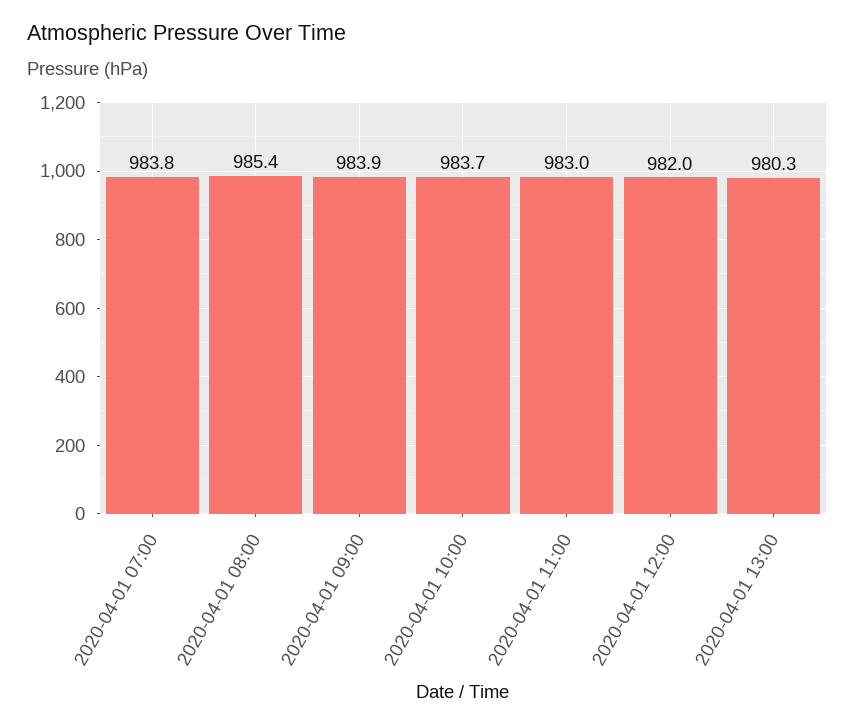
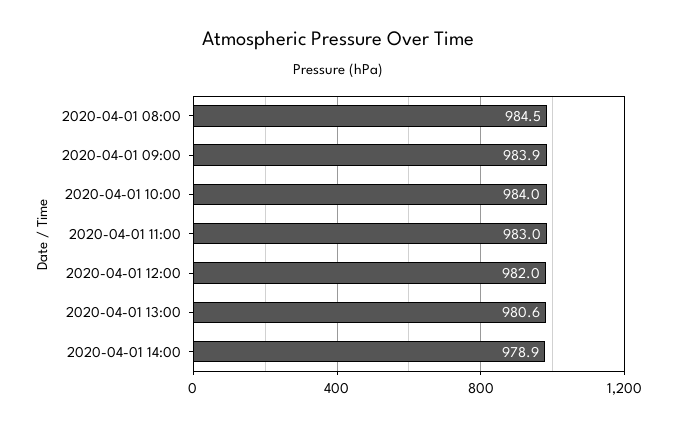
2020-04-01 07:00: 983.8 -> none
2020-04-01 08:00: 985.4 -> 984.5
2020-04-01 10:00: 983.7 -> 984
2020-04-01 13:00: 980.3 -> 980.6
2020-04-01 14:00: none -> 978.9

